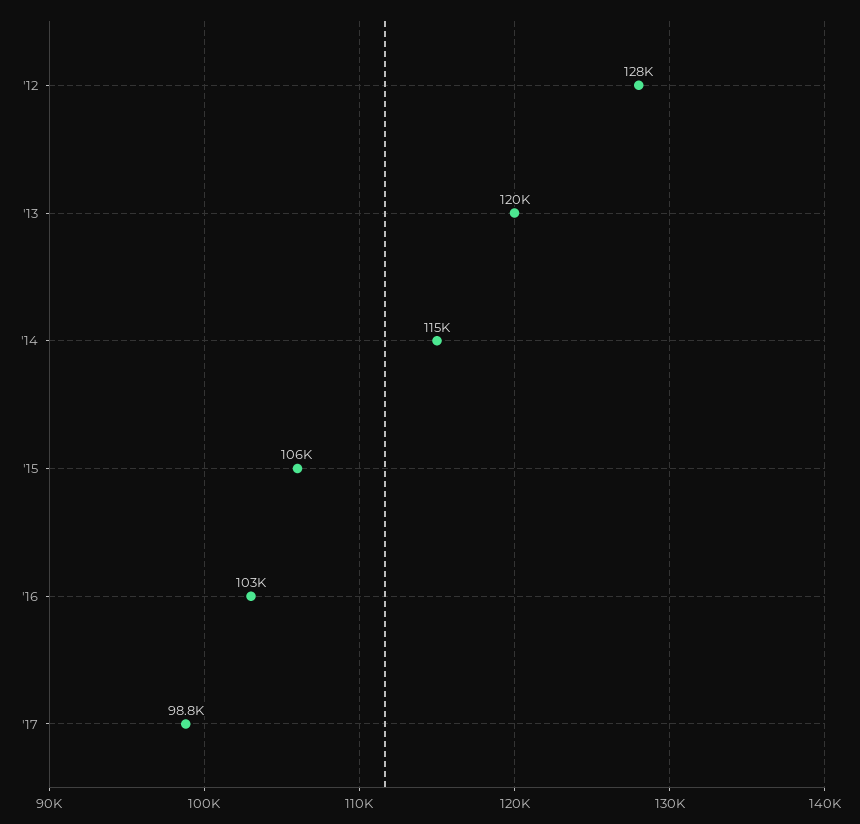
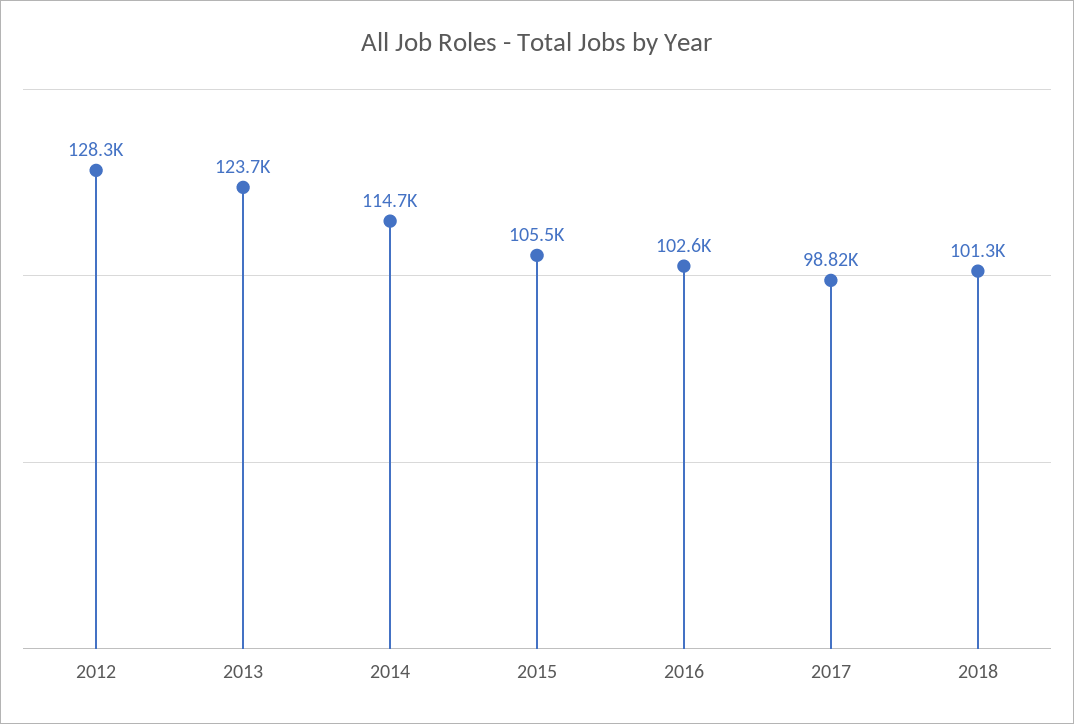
'13: 120000 -> 123700
2018: none -> 101300

